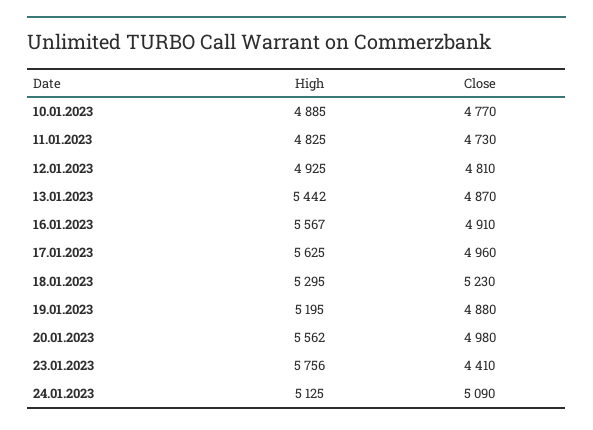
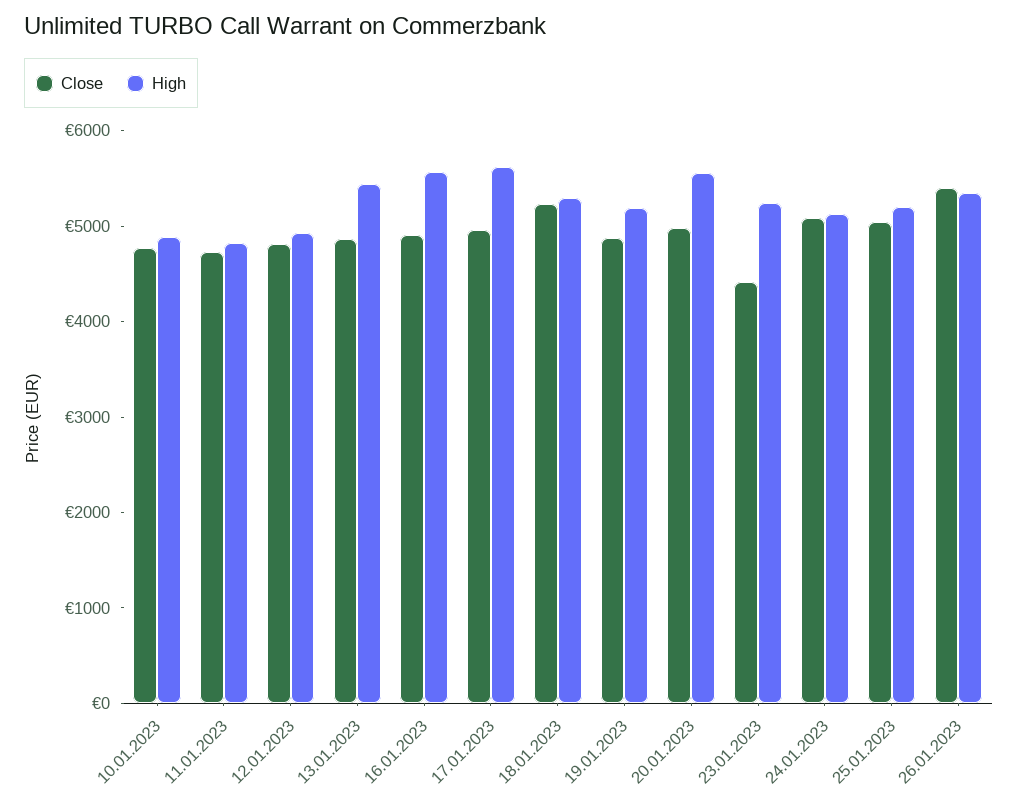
High, 23.01.2023: 5756 -> 5200
Close, 25.01.2023: none -> 5000
High, 25.01.2023: none -> 5200
Close, 26.01.2023: none -> 5400
High, 26.01.2023: none -> 5400

